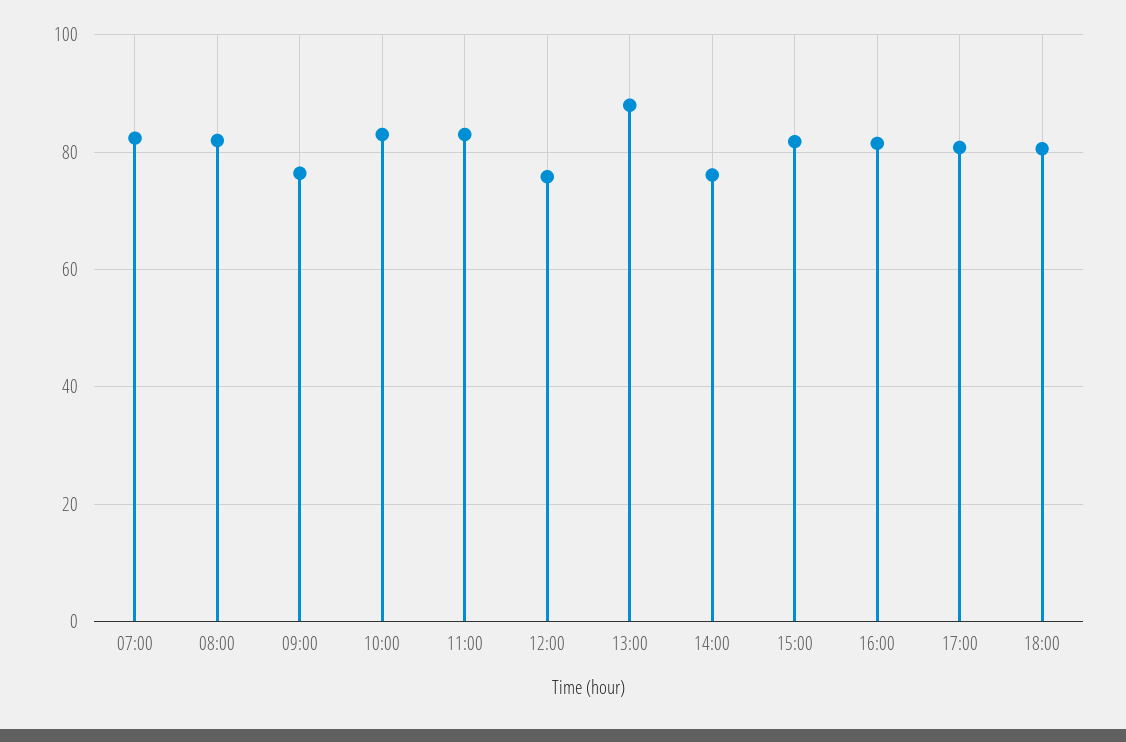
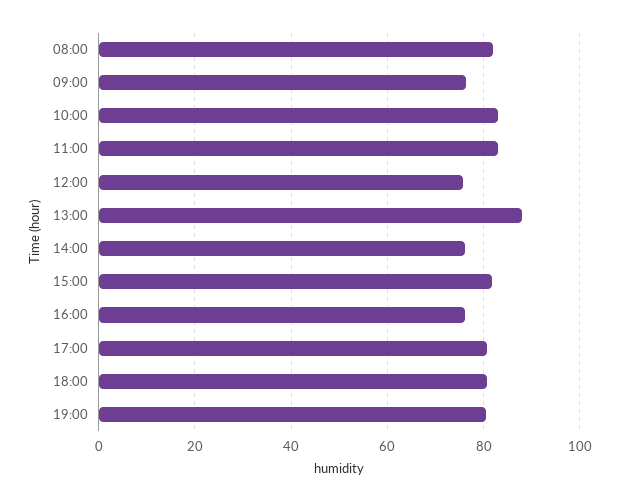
07:00: 82 -> none
16:00: 82 -> 76
19:00: none -> 80

